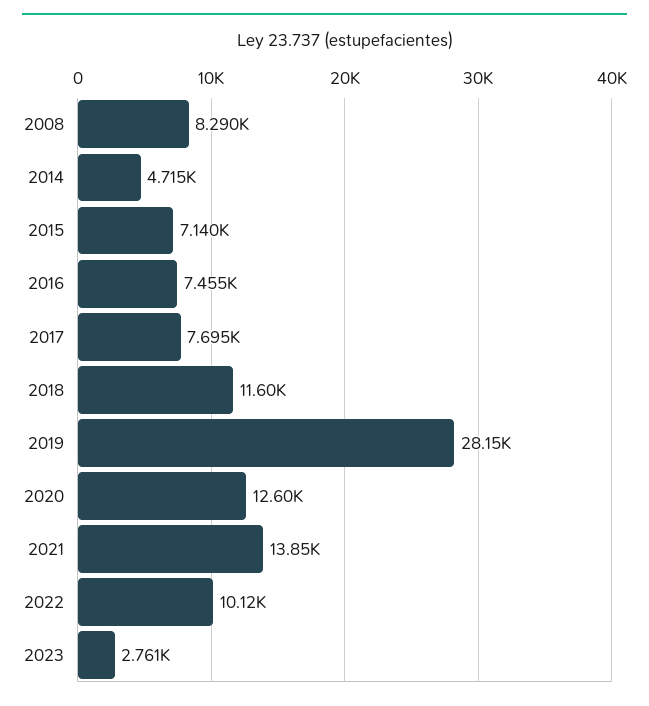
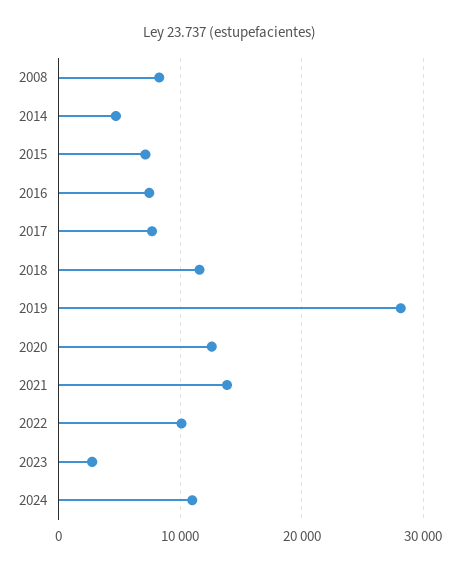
2024: none -> 11000

